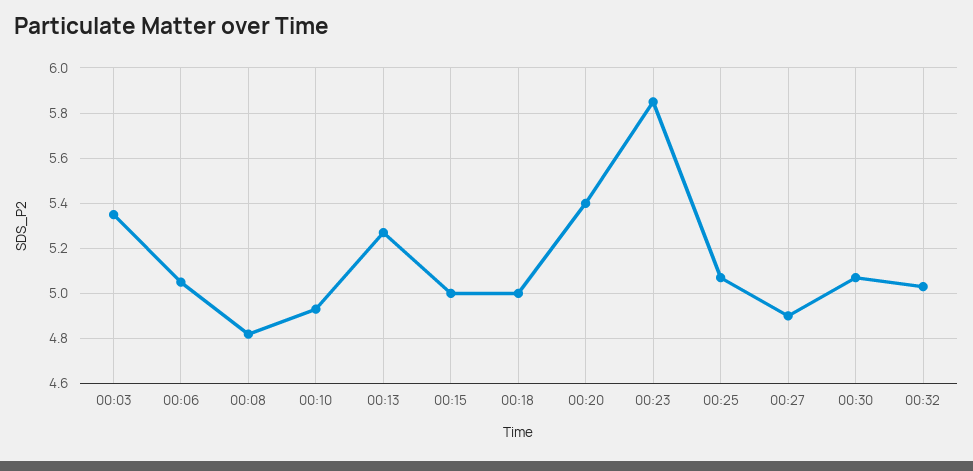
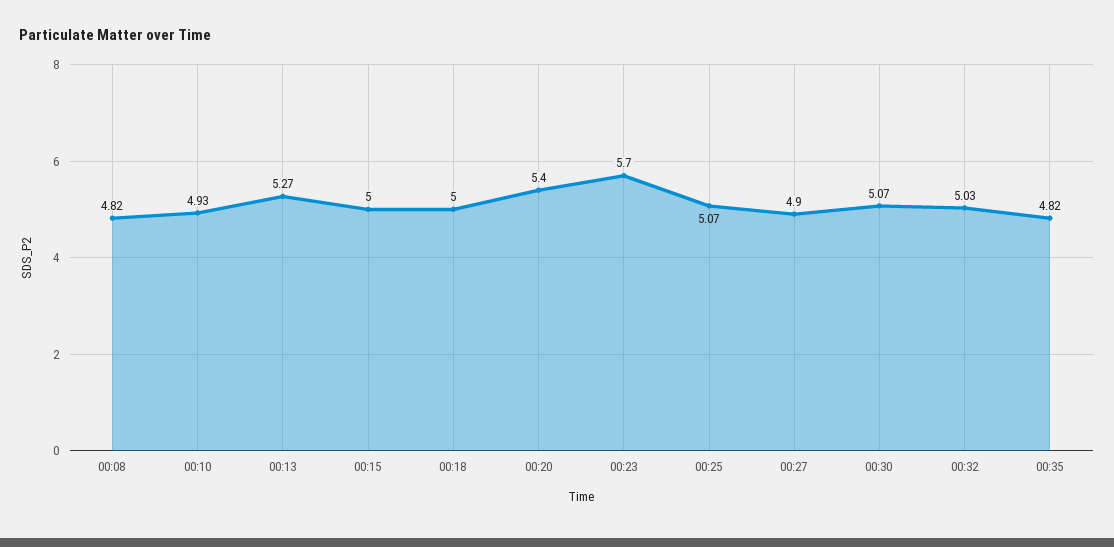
00:03: 5.35 -> none
00:06: 5.05 -> none
00:23: 5.85 -> 5.7
00:35: none -> 4.82

